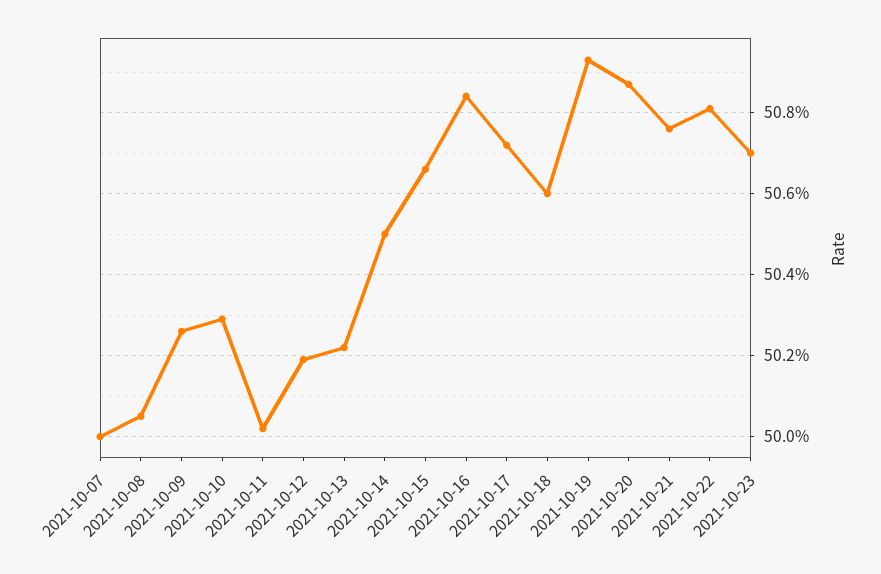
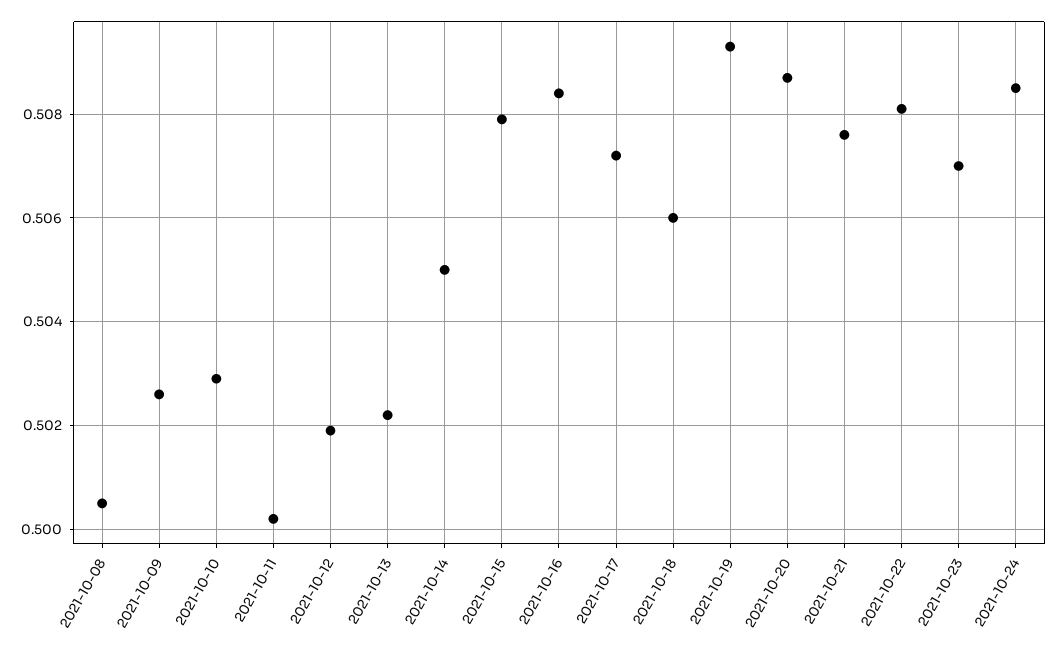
2021-10-07: 0.5 -> none
2021-10-15: 0.5065 -> 0.508
2021-10-24: none -> 0.5085

